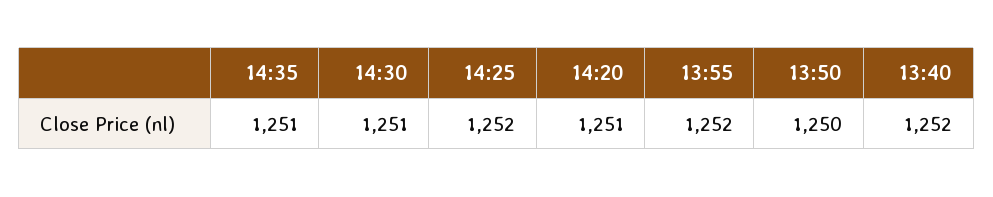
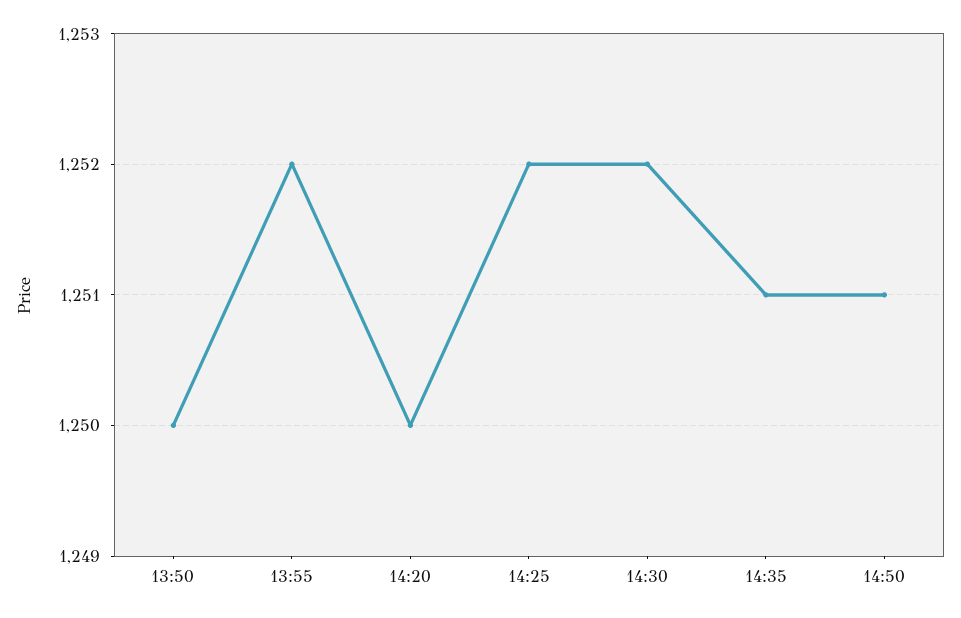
14:30: 1251 -> 1252
14:20: 1251 -> 1250
13:40: 1252 -> none
14:50: none -> 1251

